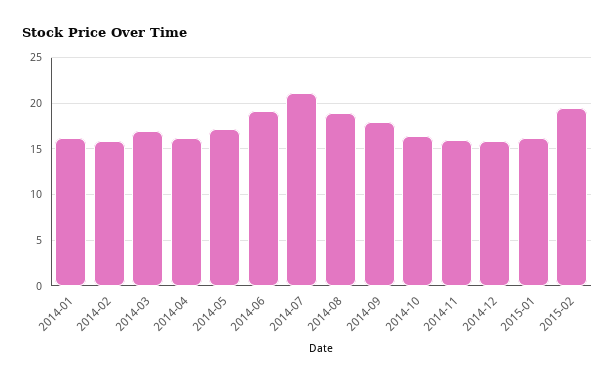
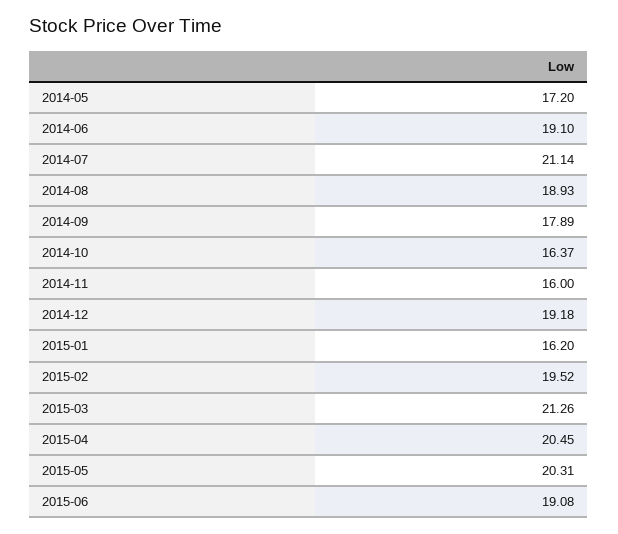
2014-01: 16 -> none
2014-02: 16 -> none
2014-03: 17 -> none
2014-04: 16 -> none
2014-12: 16 -> 19.18
2015-03: none -> 21.26
2015-04: none -> 20.45
2015-05: none -> 20.31
2015-06: none -> 19.08

